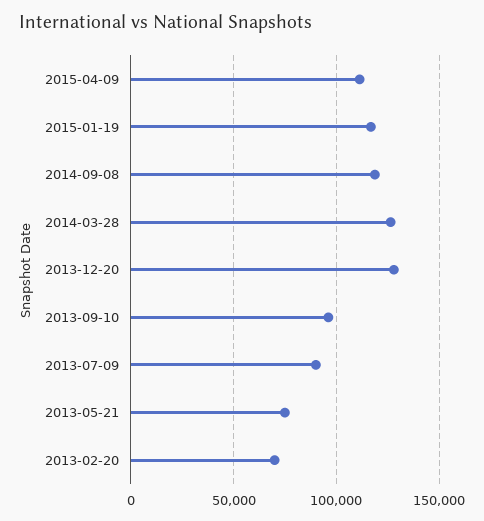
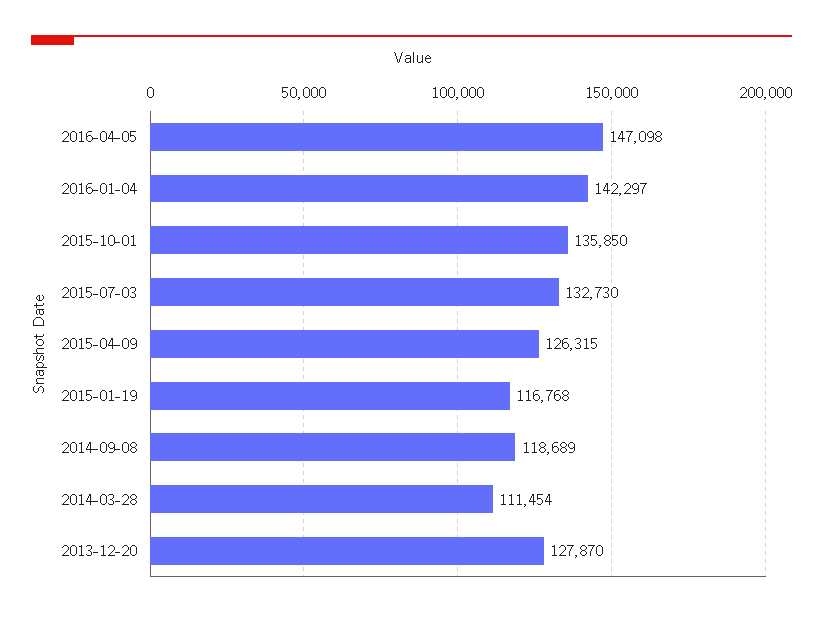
2015-04-09: 110000 -> 126315
2014-03-28: 125000 -> 111454
2013-09-10: 95000 -> none
2013-07-09: 90000 -> none
2013-05-21: 75000 -> none
2013-02-20: 70000 -> none
2016-04-05: none -> 147098
2016-01-04: none -> 142297
2015-10-01: none -> 135850
2015-07-03: none -> 132730

